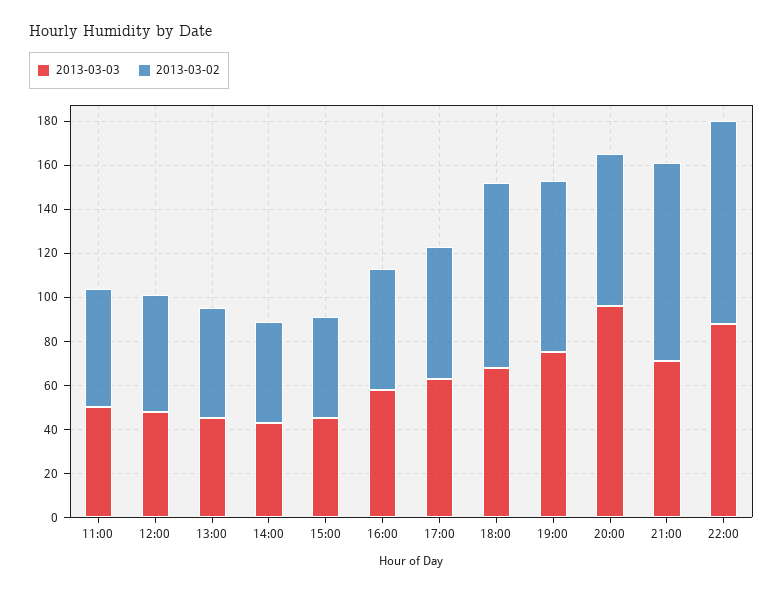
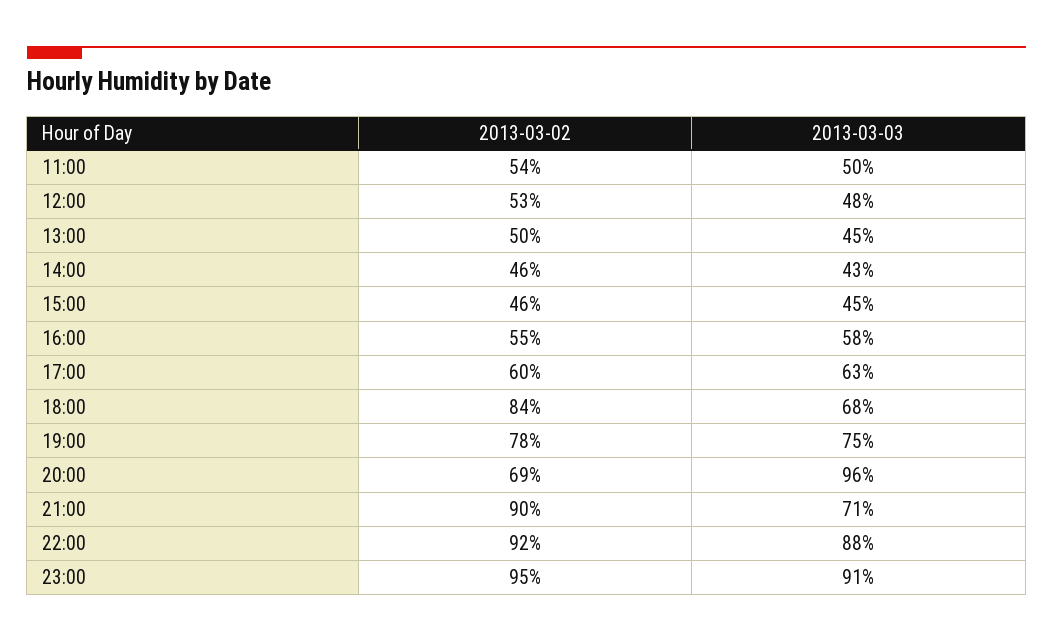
2013-03-02, 23:00: none -> 95
2013-03-03, 23:00: none -> 91

